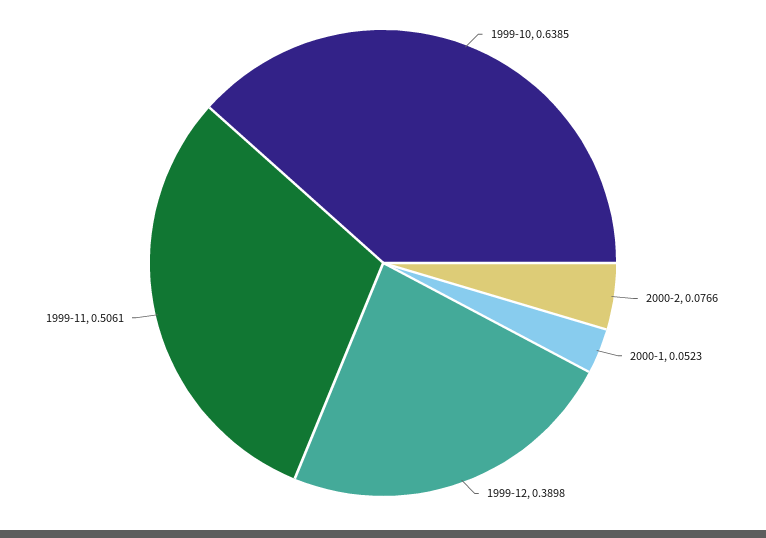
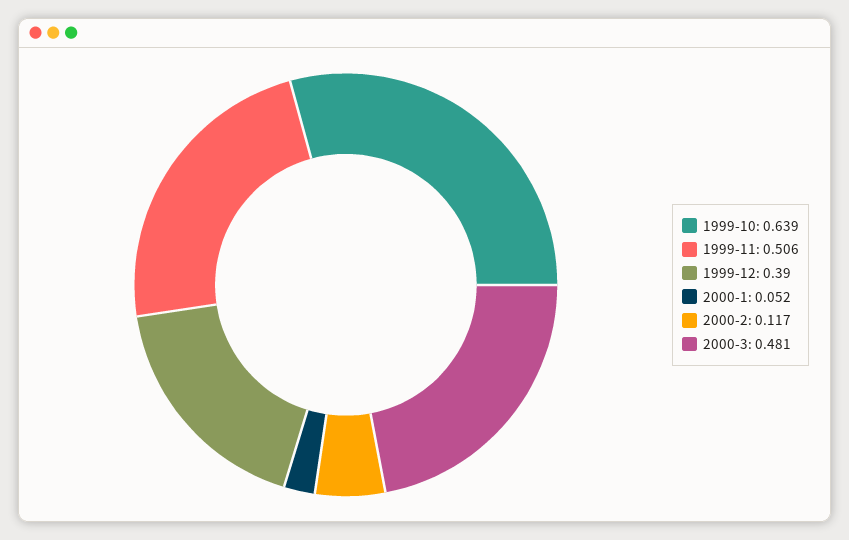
2000-2: 0.0766 -> 0.117
2000-3: none -> 0.481

